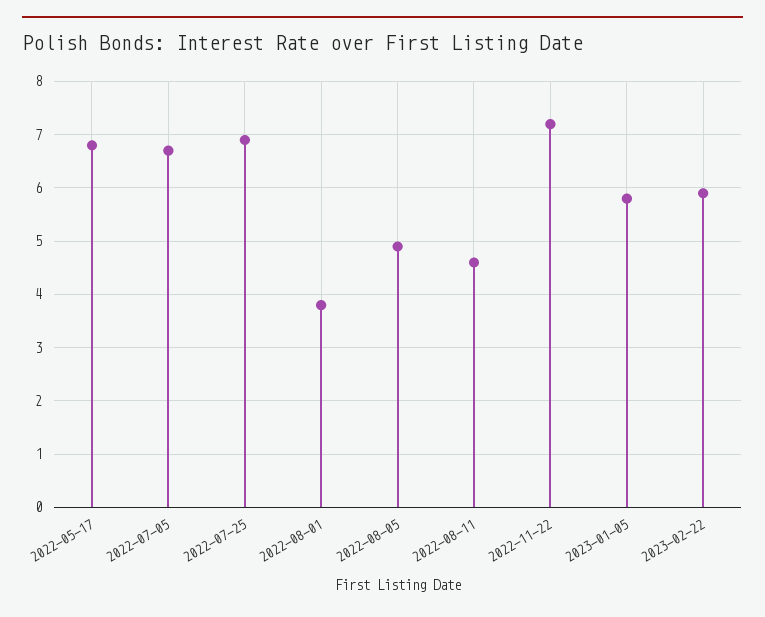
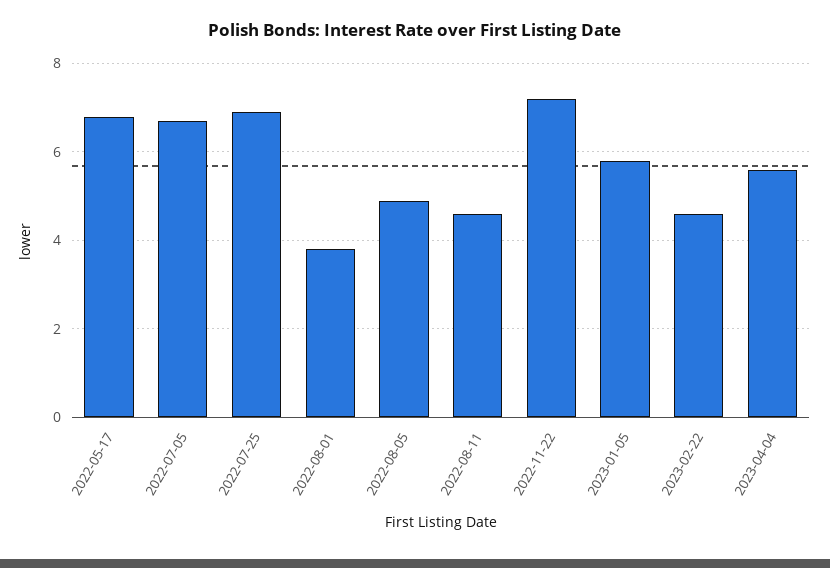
2023-02-22: 6 -> 4.5
2023-04-04: none -> 5.5

